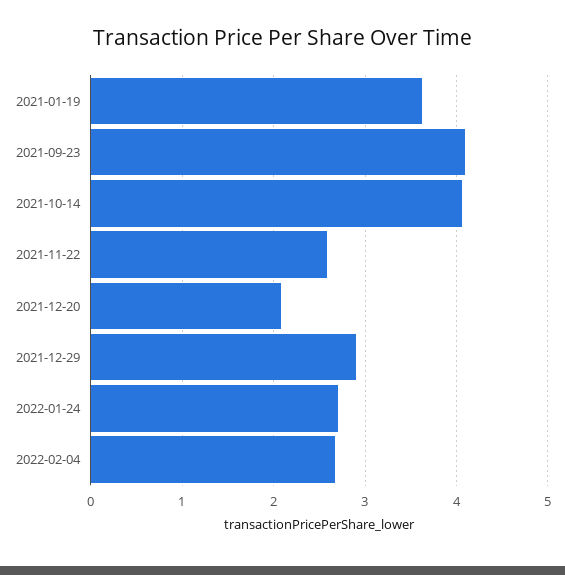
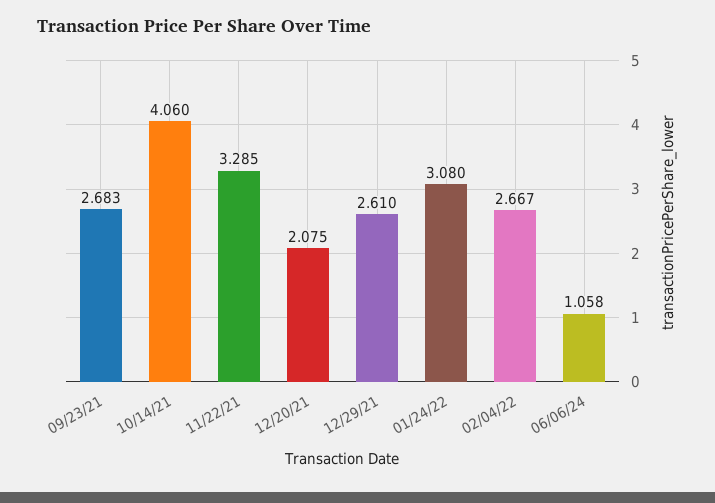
2021-01-19: 3.6 -> none
2021-09-23: 4.1 -> 2.683
2021-11-22: 2.6 -> 3.285
2021-12-29: 2.9 -> 2.61
2022-01-24: 2.7 -> 3.08
06/06/24: none -> 1.058

